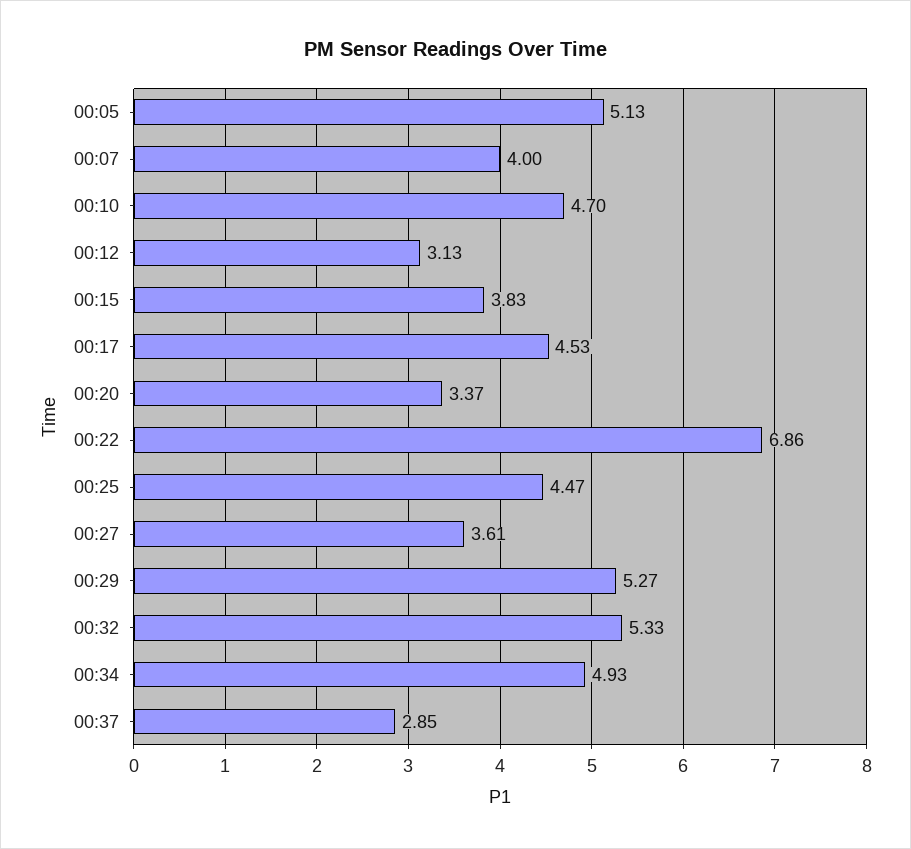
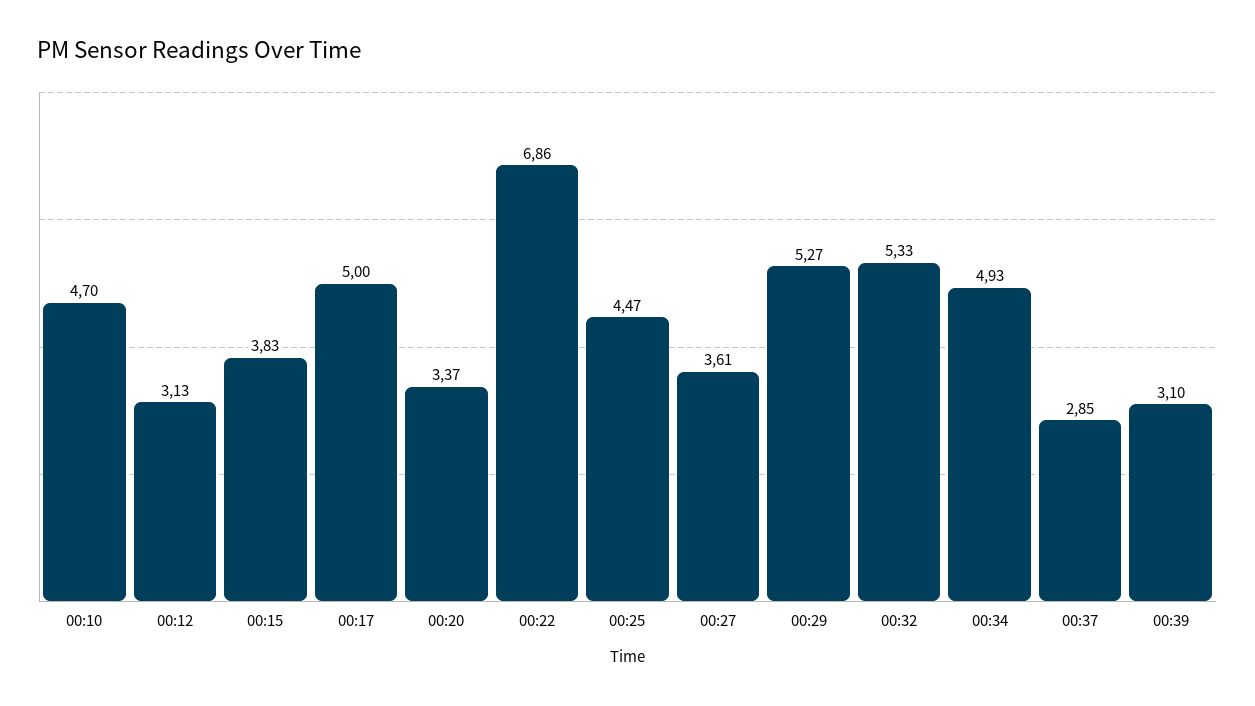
00:05: 5.13 -> none
00:07: 4 -> none
00:17: 4.53 -> 5
00:39: none -> 3.1

